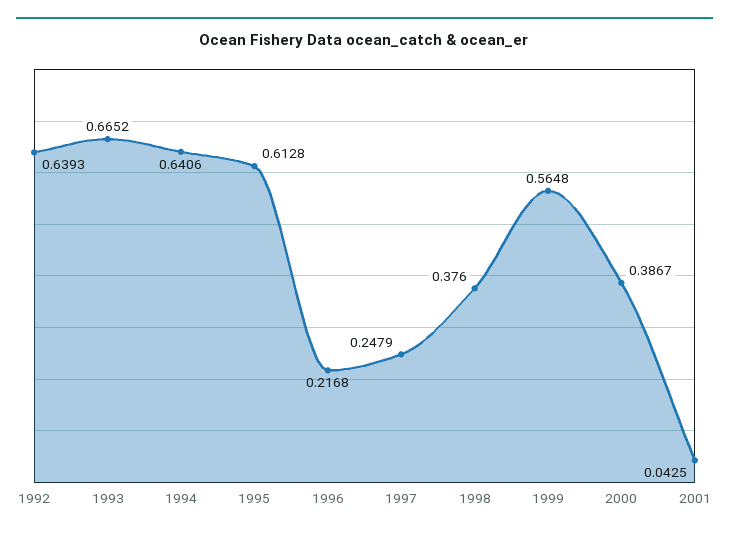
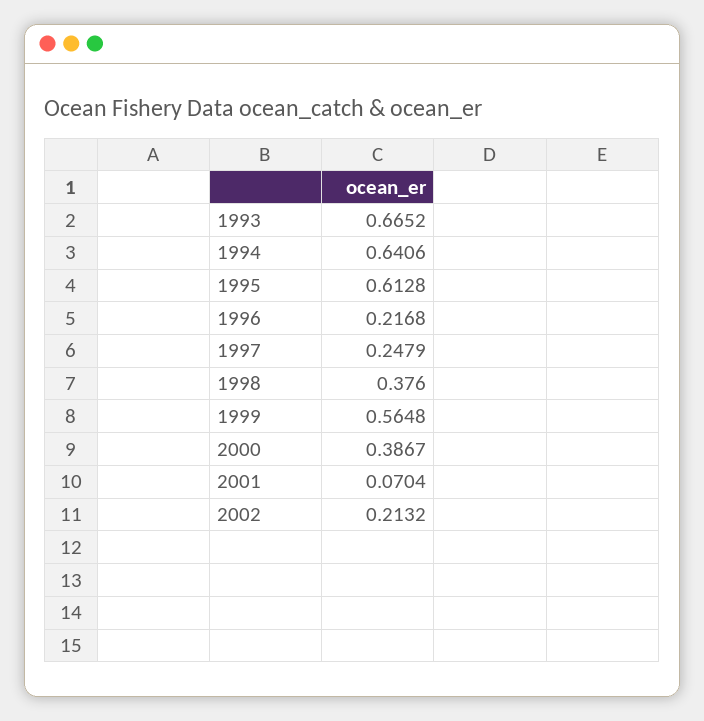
1992: 0.6393 -> none
2001: 0.0425 -> 0.0704
2002: none -> 0.2132

